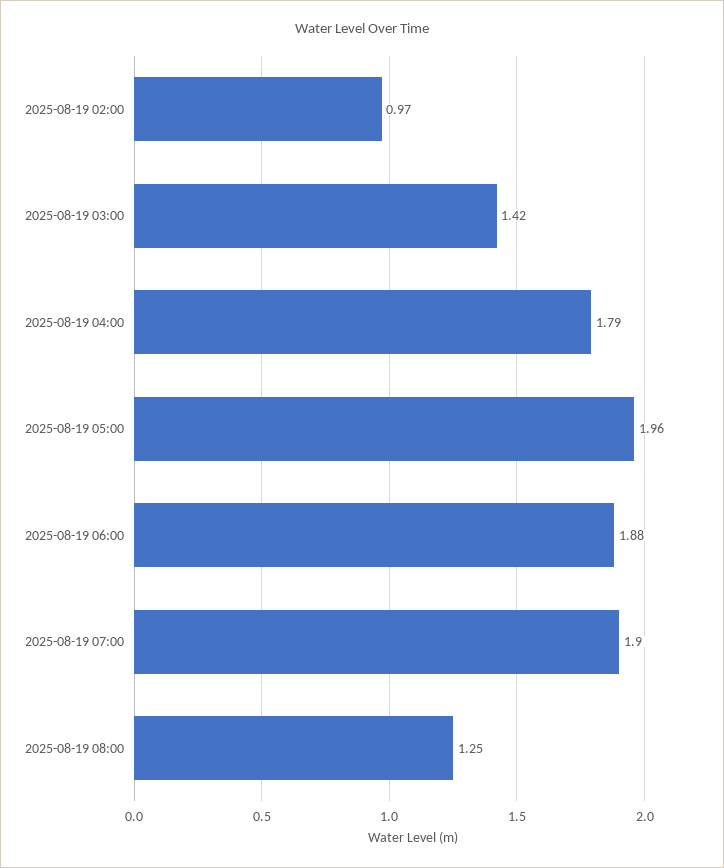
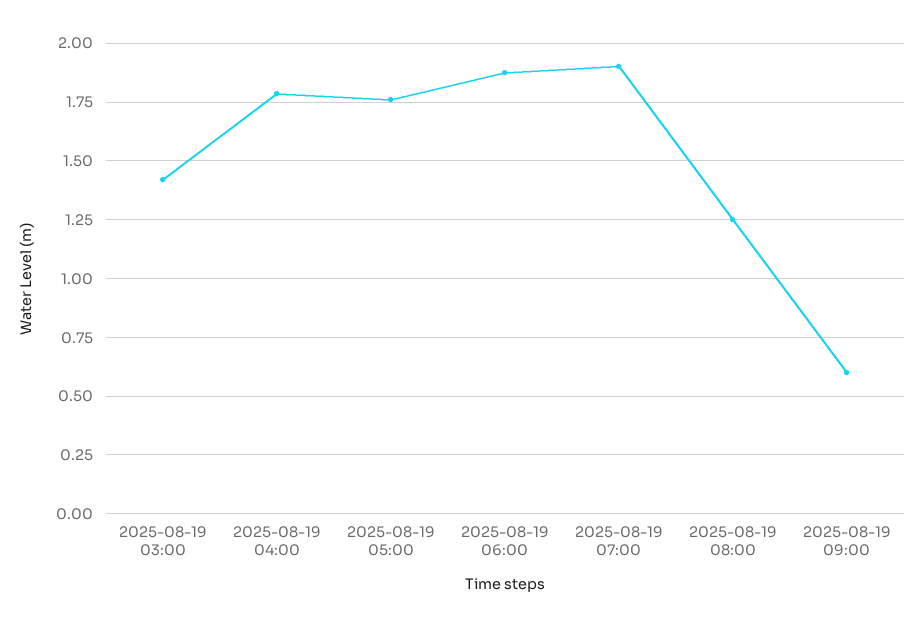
2025-08-19 02:00: 0.97 -> none
2025-08-19 05:00: 1.96 -> 1.75
2025-08-19 09:00: none -> 0.6

